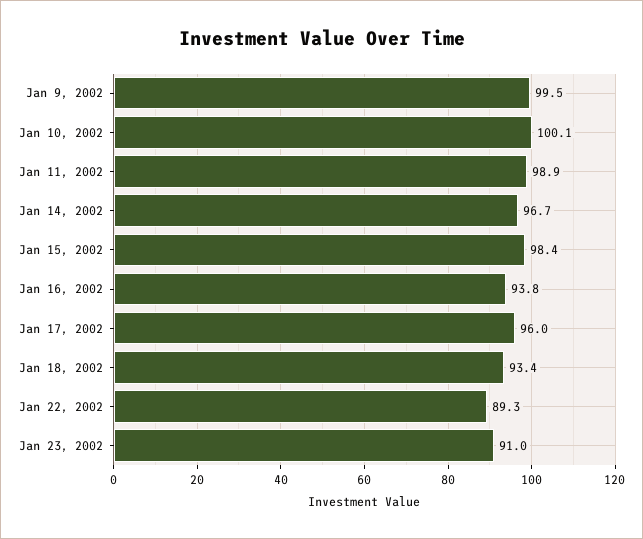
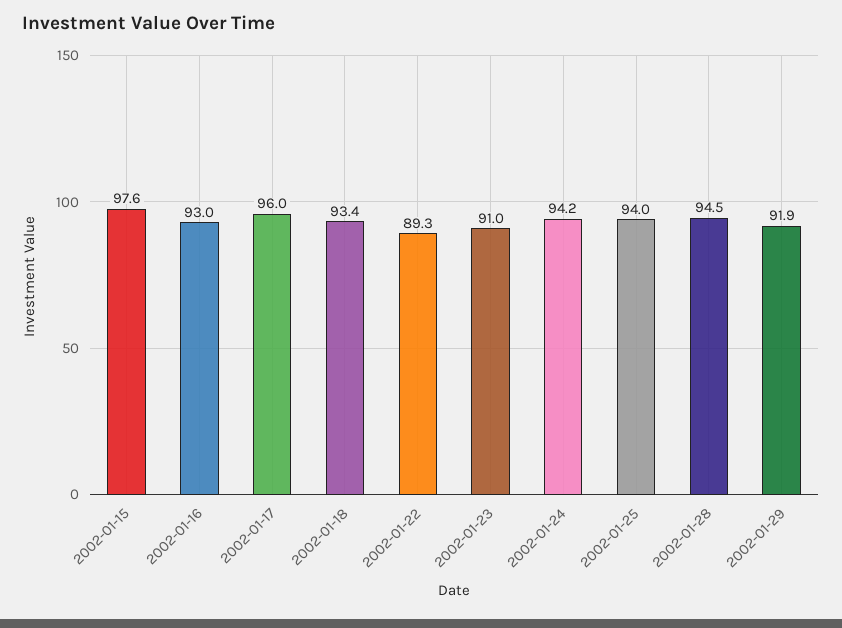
Jan 9, 2002: 99.5 -> none
Jan 10, 2002: 100.1 -> none
Jan 11, 2002: 98.9 -> none
Jan 14, 2002: 96.7 -> none
Jan 15, 2002: 98.4 -> 97.6
Jan 16, 2002: 93.8 -> 93
2002-01-24: none -> 94.2
2002-01-25: none -> 94
2002-01-28: none -> 94.5
2002-01-29: none -> 91.9

